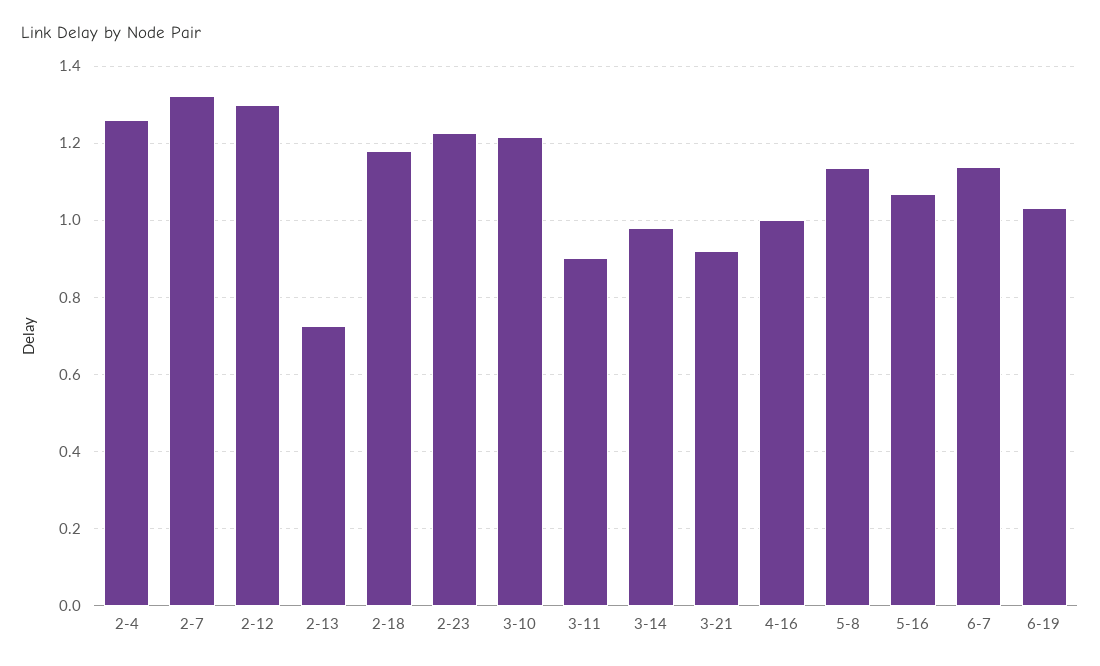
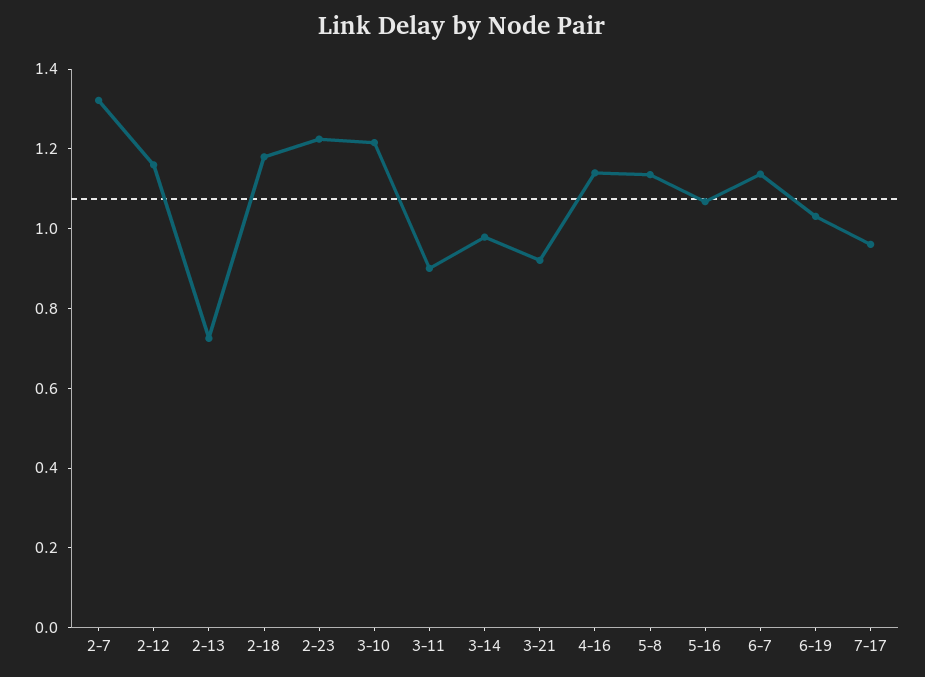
2-4: 1.26 -> none
2-12: 1.3 -> 1.15
4-16: 1 -> 1.15
7-17: none -> 0.95

